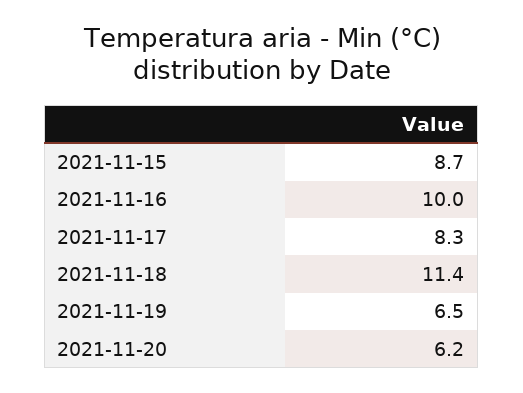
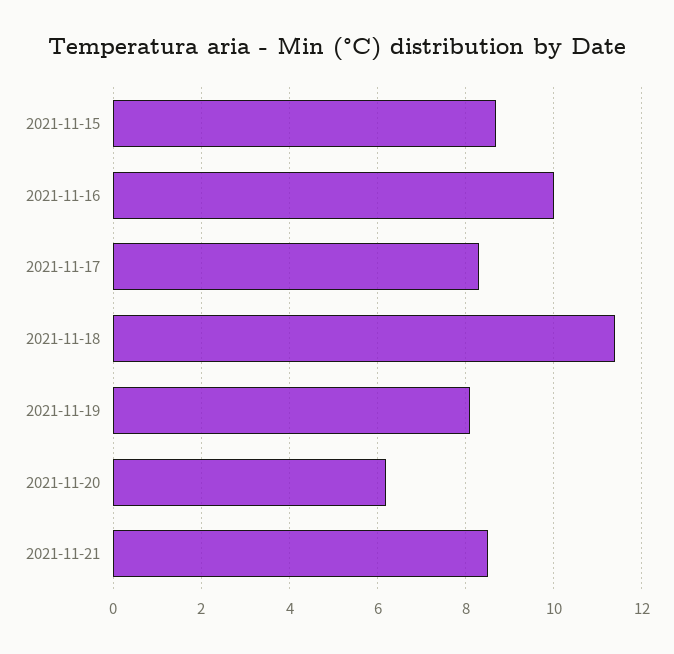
2021-11-19: 6.5 -> 8
2021-11-21: none -> 8.5

